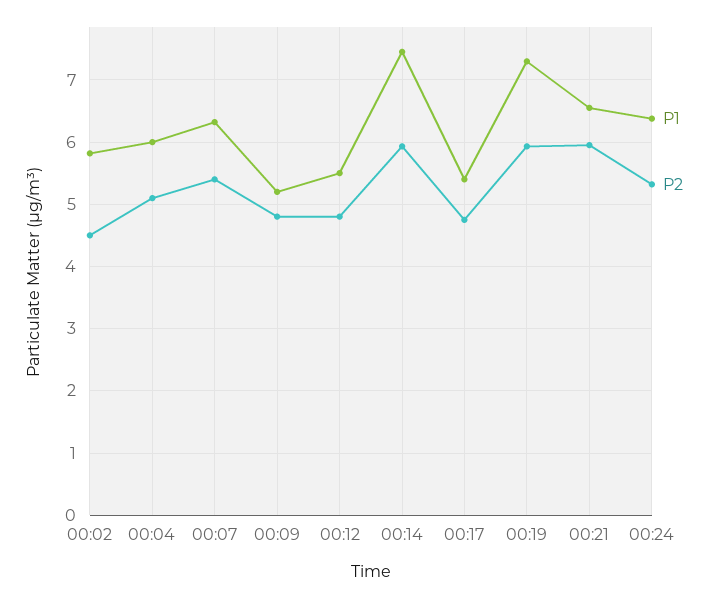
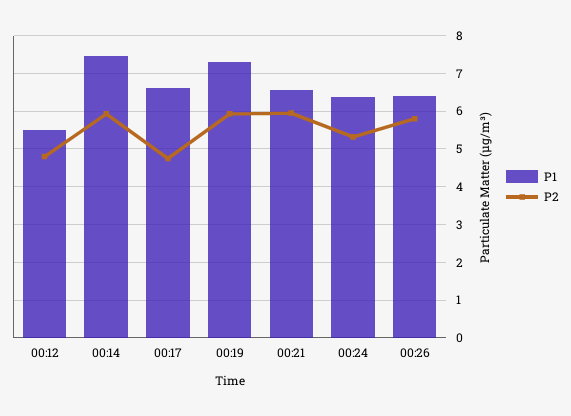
P1, 00:02: 5.8 -> none
P2, 00:02: 4.5 -> none
P1, 00:04: 6 -> none
P2, 00:04: 5.1 -> none
P1, 00:07: 6.3 -> none
P2, 00:07: 5.4 -> none
P1, 00:09: 5.2 -> none
P2, 00:09: 4.8 -> none
P1, 00:17: 5.4 -> 6.6
P1, 00:26: none -> 6.4
P2, 00:26: none -> 5.8

